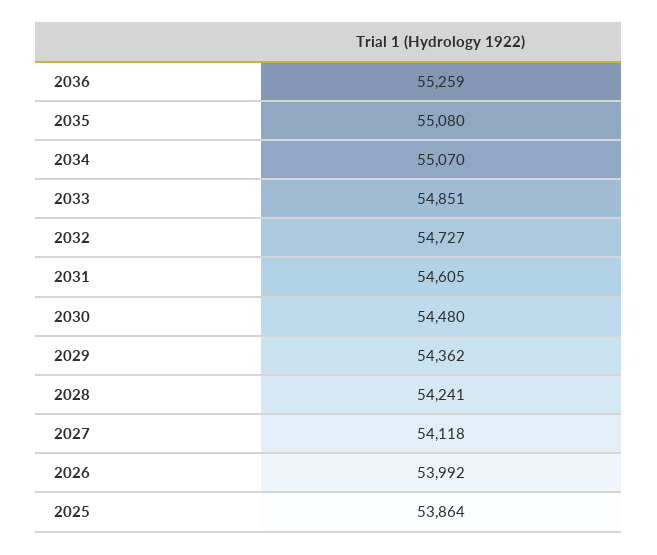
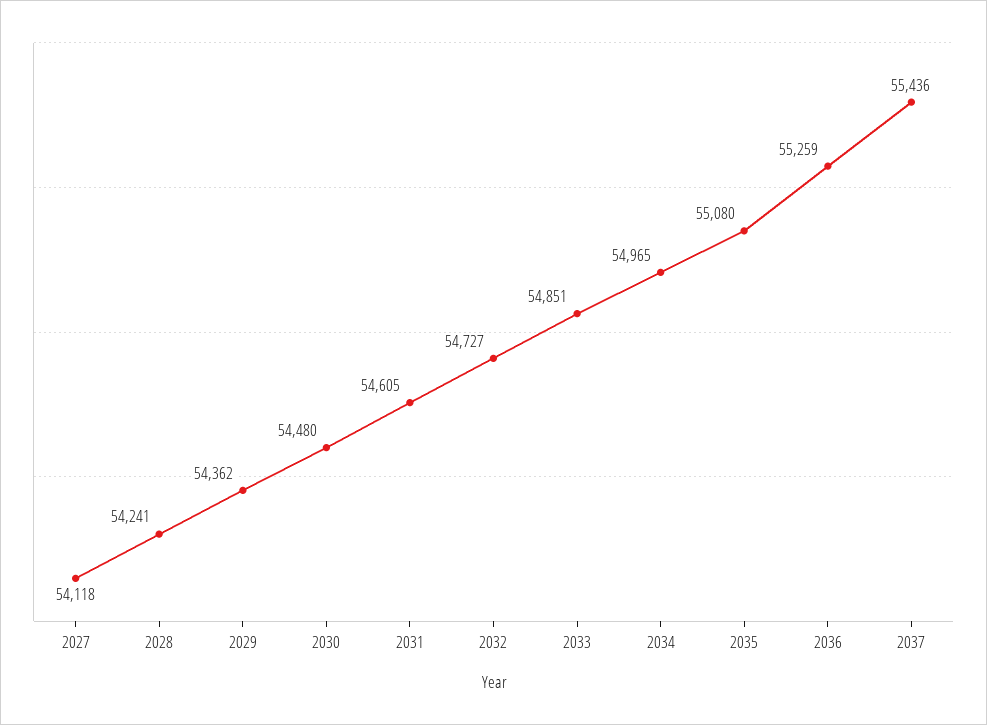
2034: 55070 -> 54965
2026: 53992 -> none
2025: 53864 -> none
2037: none -> 55436

